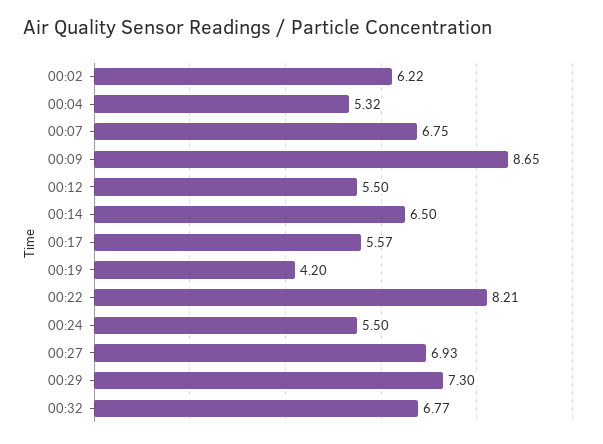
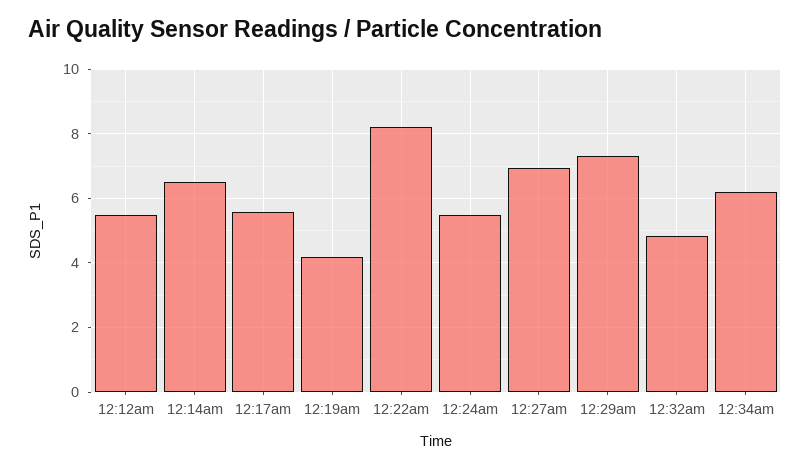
00:02: 6.22 -> none
00:04: 5.32 -> none
00:07: 6.75 -> none
00:09: 8.65 -> none
00:32: 6.77 -> 4.8
12:34am: none -> 6.2

